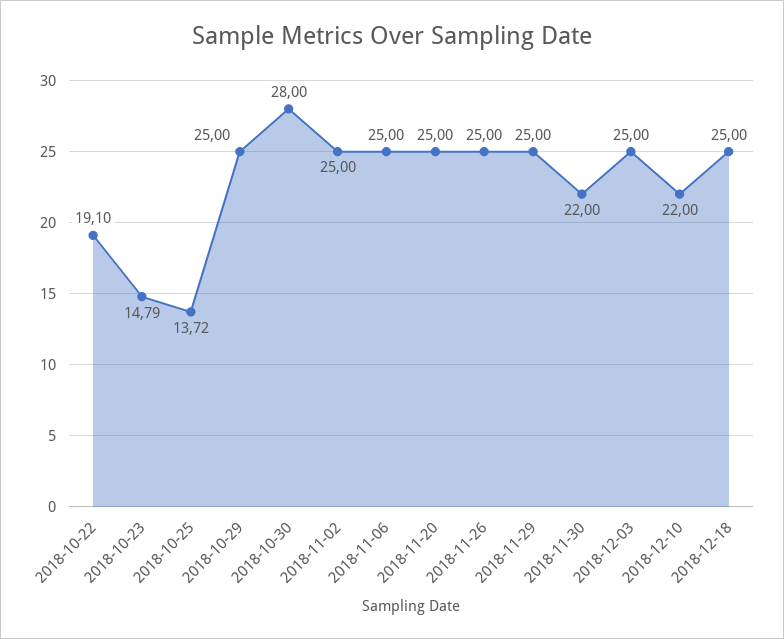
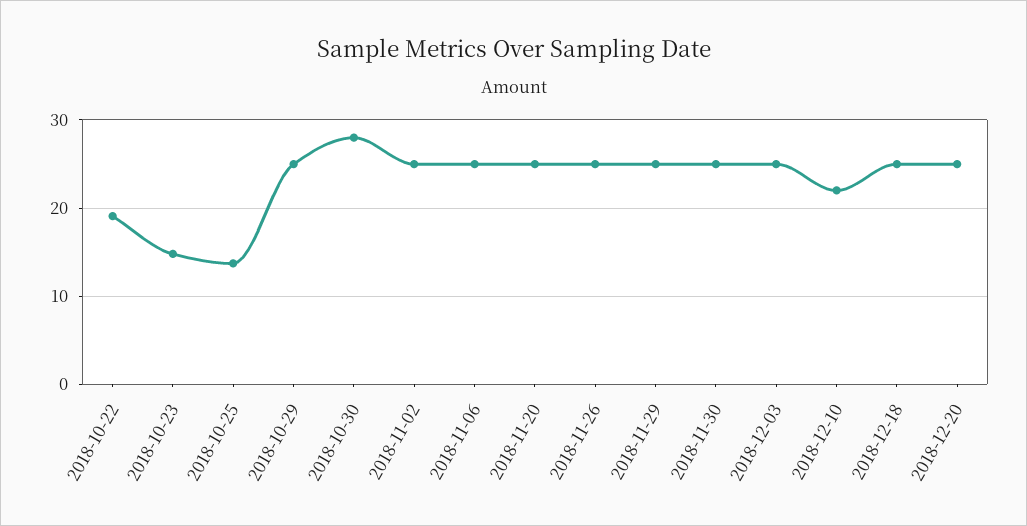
2018-11-30: 22 -> 25
2018-12-20: none -> 25

